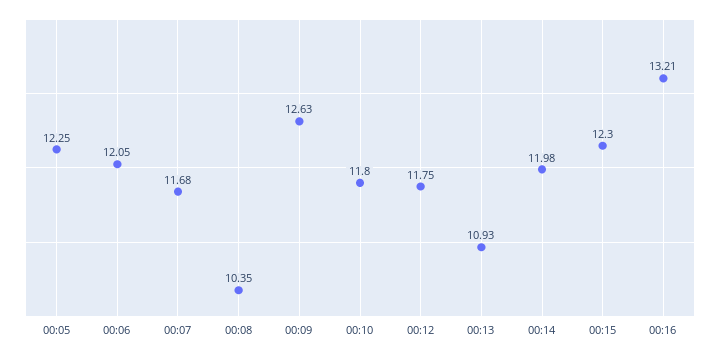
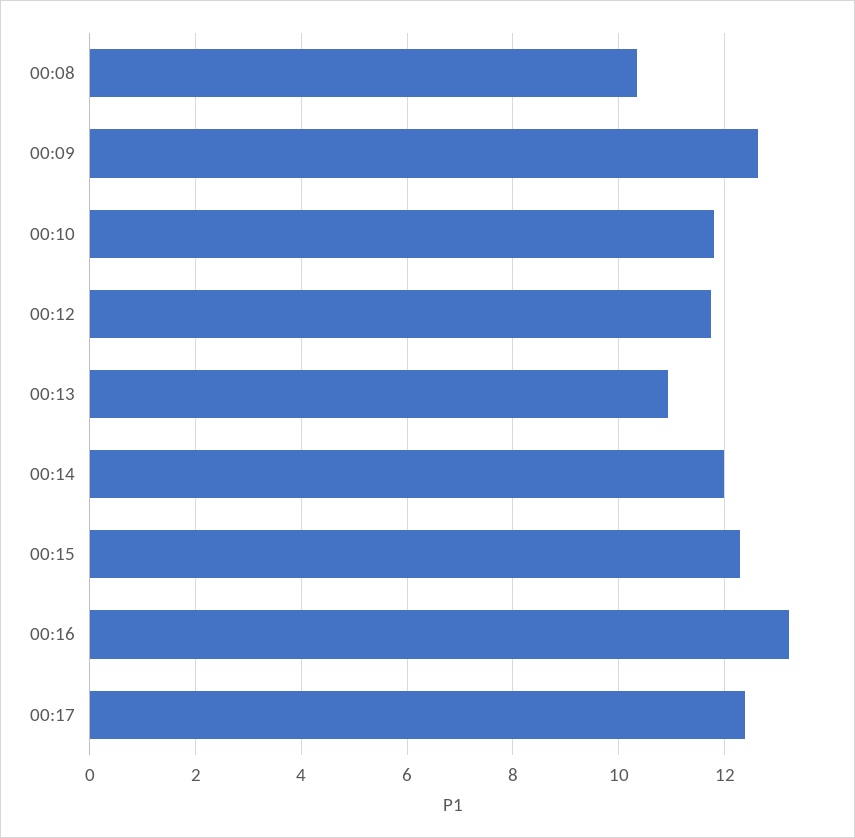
00:05: 12.25 -> none
00:06: 12.05 -> none
00:07: 11.68 -> none
00:17: none -> 12.4

